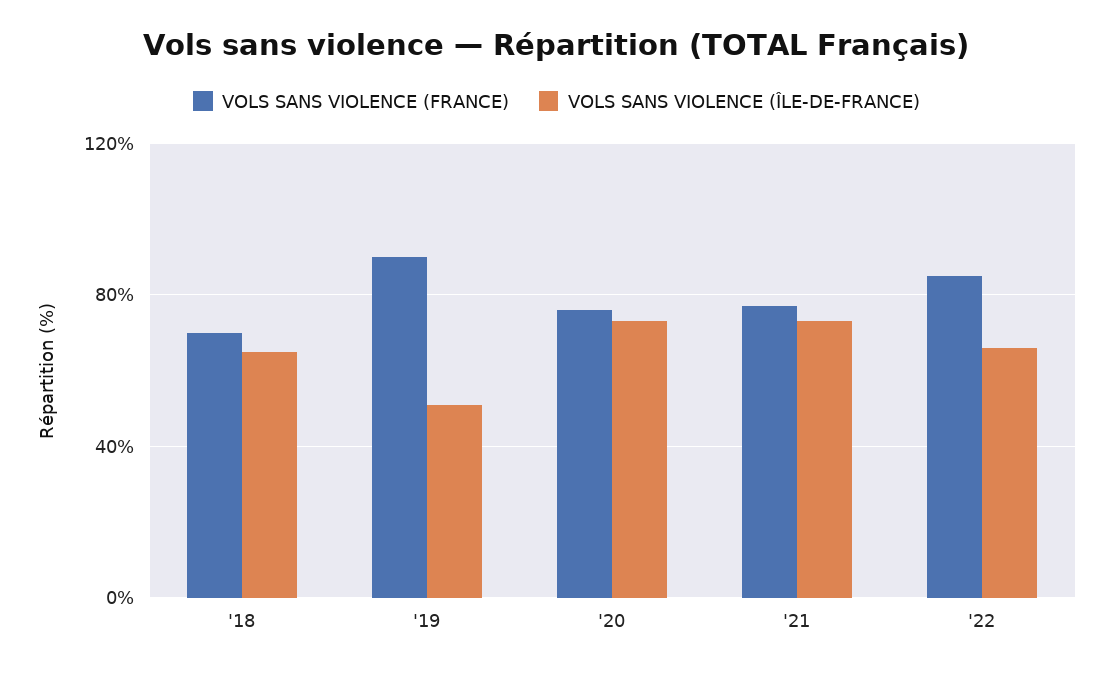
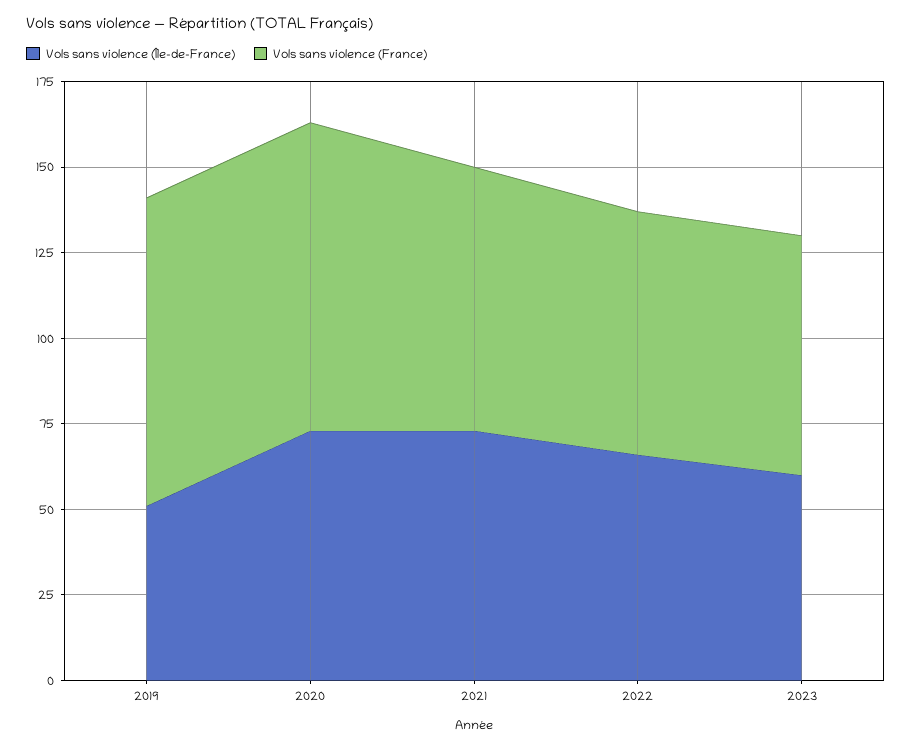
VOLS SANS VIOLENCE (FRANCE), '18: 70 -> none
VOLS SANS VIOLENCE (ÎLE-DE-FRANCE), '18: 65 -> none
VOLS SANS VIOLENCE (FRANCE), '20: 75 -> 90
VOLS SANS VIOLENCE (FRANCE), '22: 85 -> 70
VOLS SANS VIOLENCE (ÎLE-DE-FRANCE), 2023: none -> 60
VOLS SANS VIOLENCE (FRANCE), 2023: none -> 70

